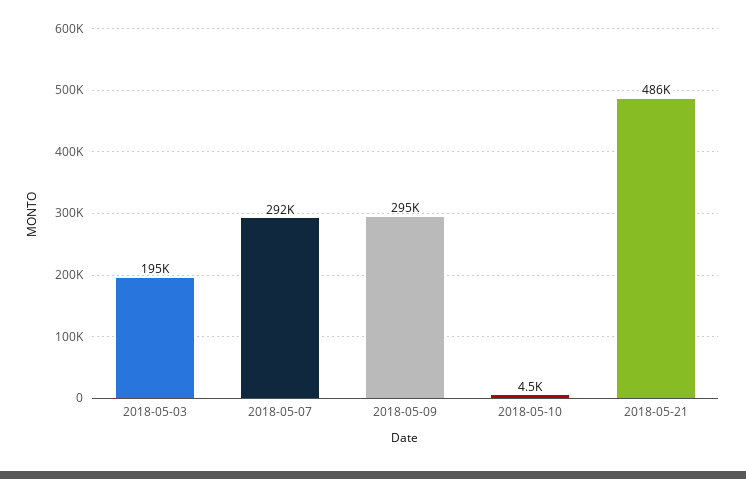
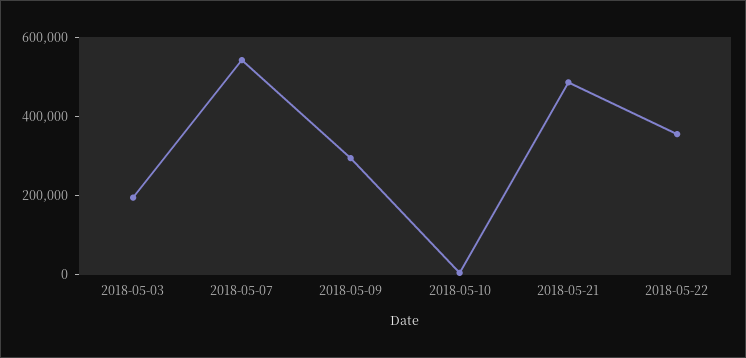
2018-05-07: 292000 -> 550000
2018-05-22: none -> 350000

